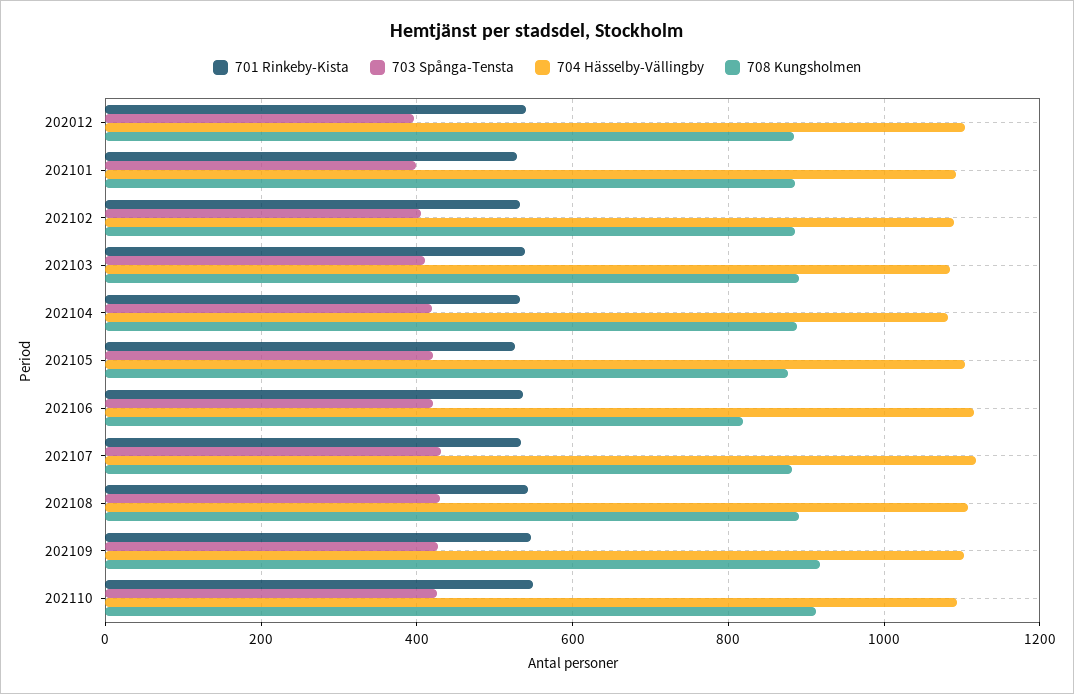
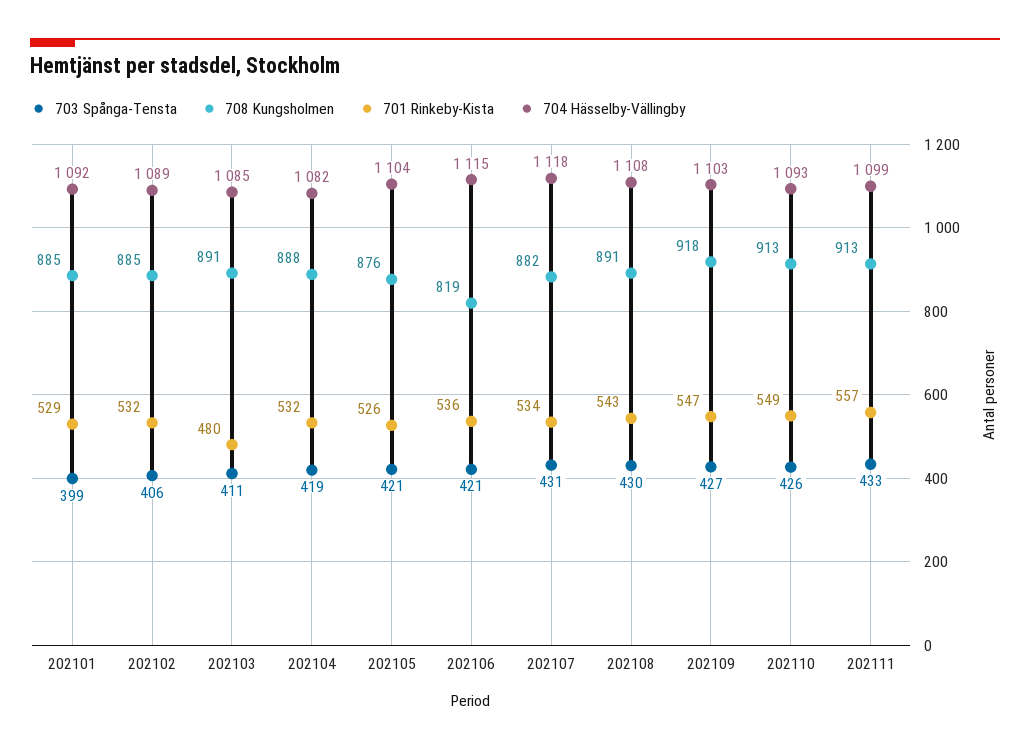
701 Rinkeby-Kista, 202012: 540 -> none
703 Spånga-Tensta, 202012: 400 -> none
704 Hässelby-Vällingby, 202012: 1100 -> none
708 Kungsholmen, 202012: 880 -> none
701 Rinkeby-Kista, 202103: 540 -> 480
703 Spånga-Tensta, 202111: none -> 433
708 Kungsholmen, 202111: none -> 913
701 Rinkeby-Kista, 202111: none -> 557
704 Hässelby-Vällingby, 202111: none -> 1099

